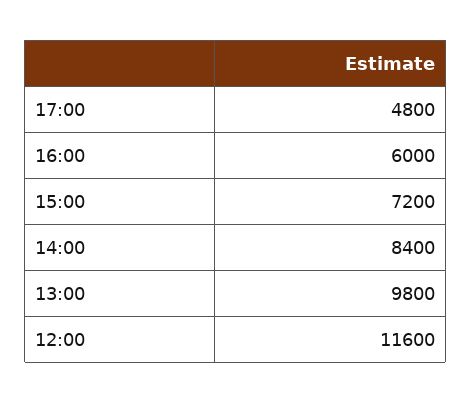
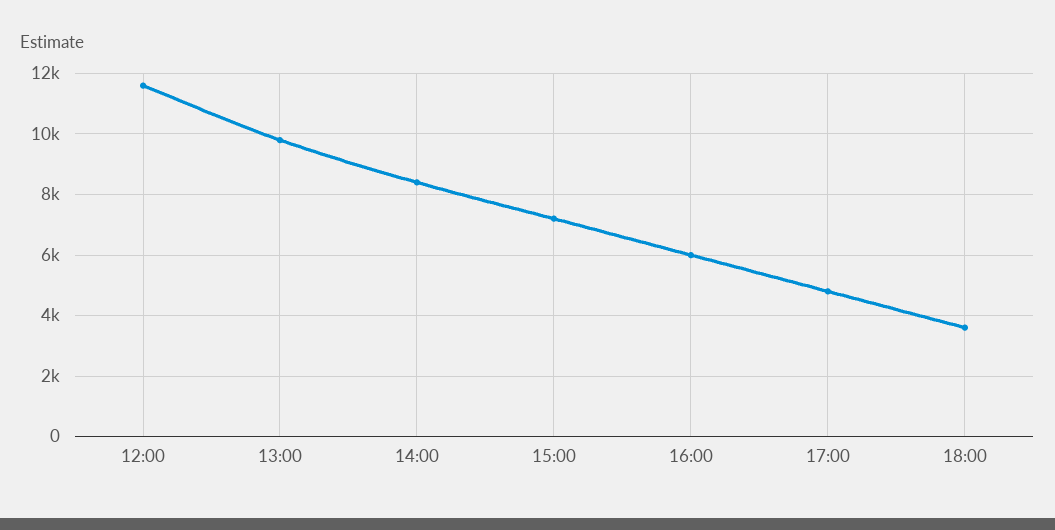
18:00: none -> 3600

